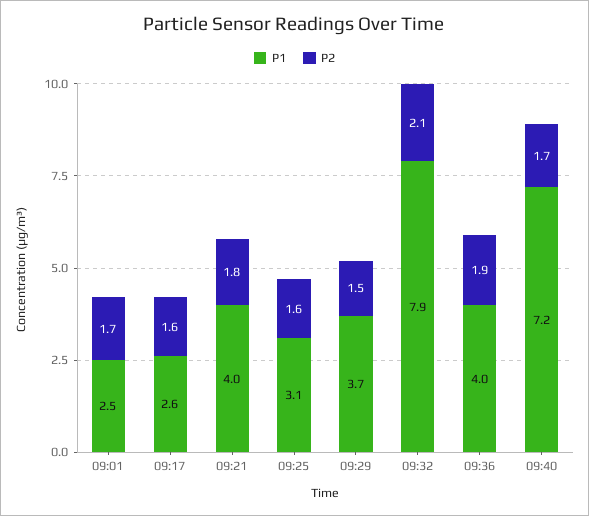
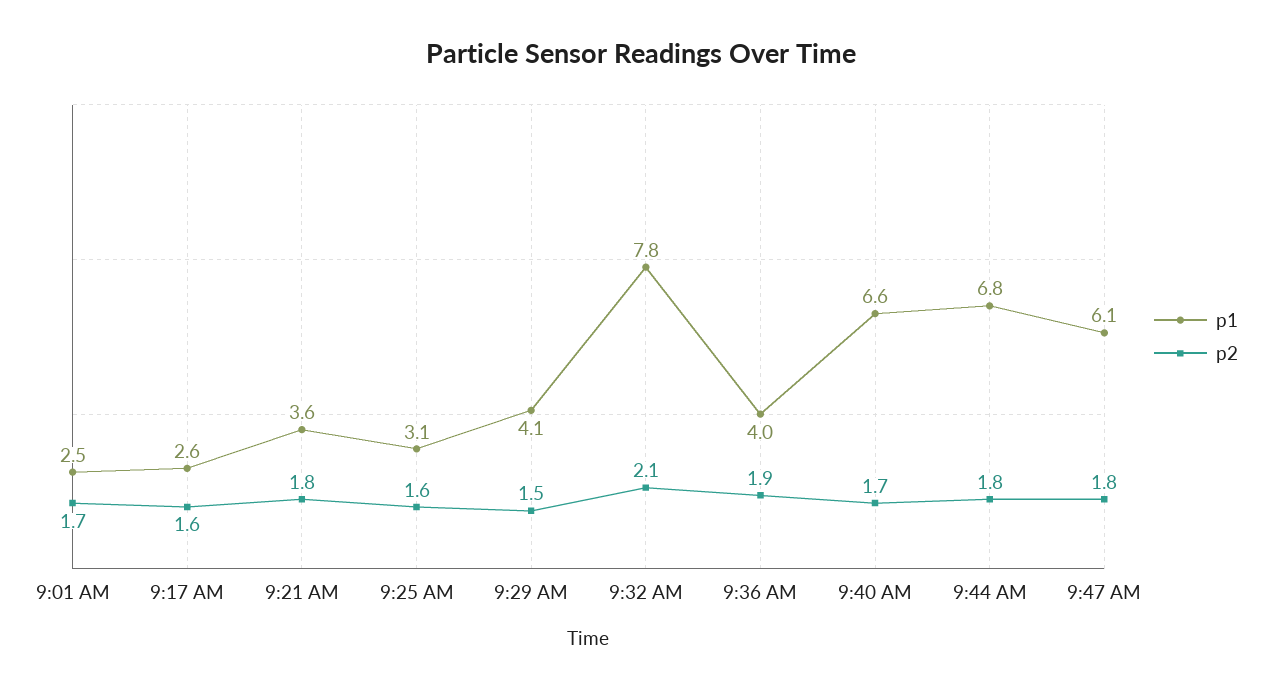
P1, 09:21: 4 -> 3.6
P1, 09:29: 3.7 -> 4.1
P1, 09:32: 7.9 -> 7.8
P1, 09:40: 7.2 -> 6.6
P1, 9:44 AM: none -> 6.8
P2, 9:44 AM: none -> 1.8
P1, 9:47 AM: none -> 6.1
P2, 9:47 AM: none -> 1.8

